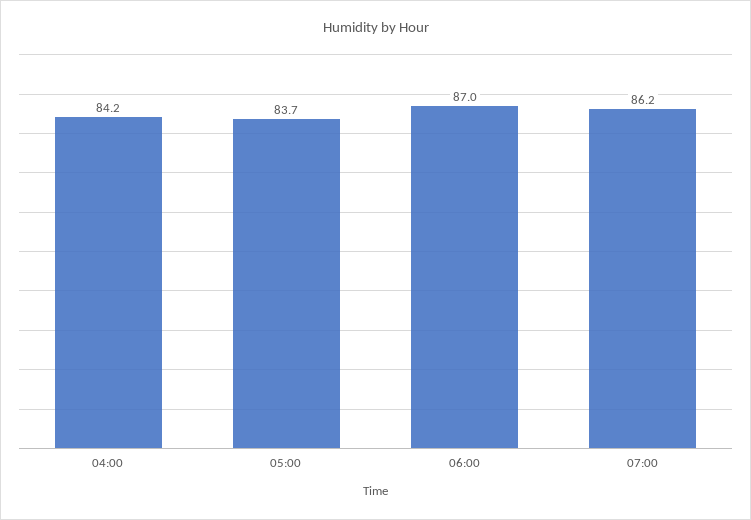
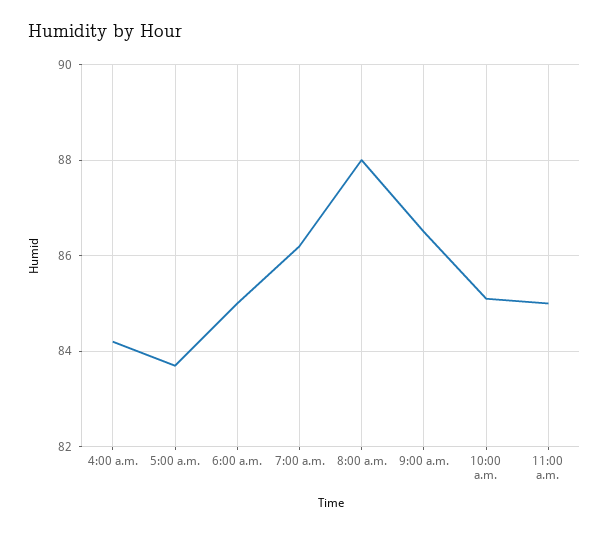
06:00: 87 -> 85
8:00 a.m.: none -> 88
9:00 a.m.: none -> 86.5
10:00 a.m.: none -> 85
11:00 a.m.: none -> 85

